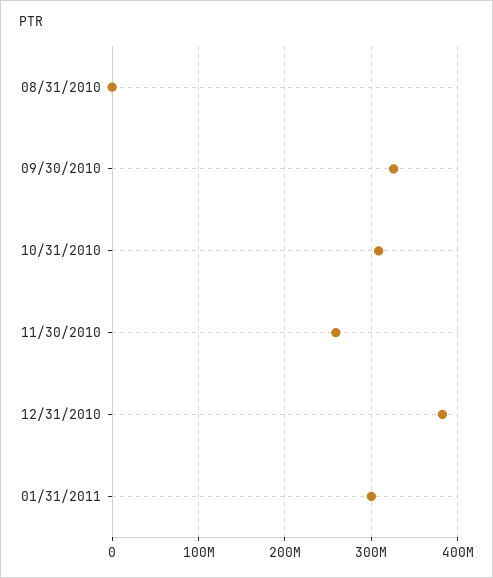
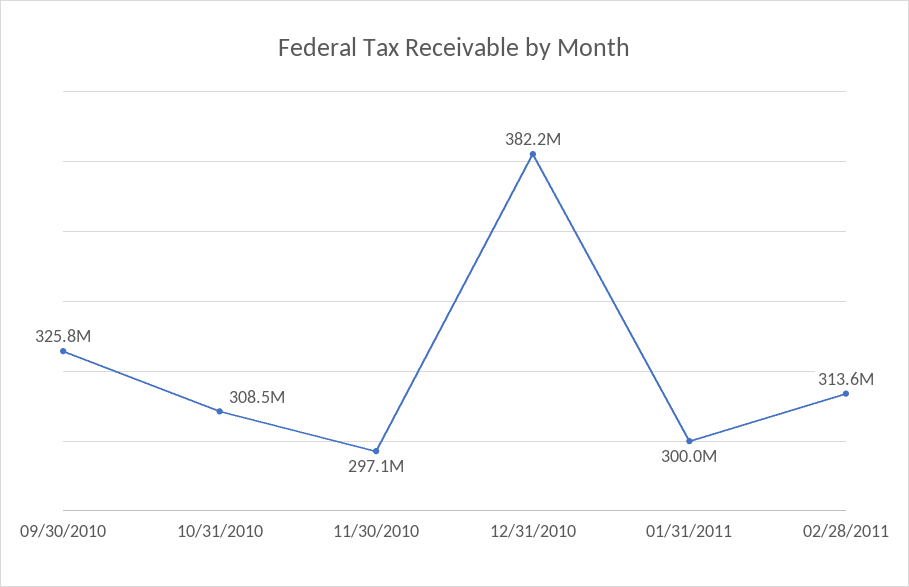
08/31/2010: 0 -> none
11/30/2010: 260000000 -> 297100000
02/28/2011: none -> 313600000

